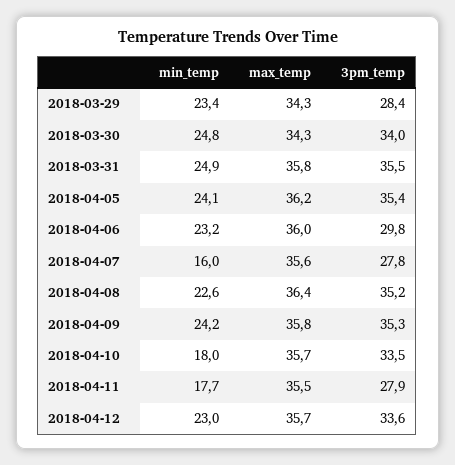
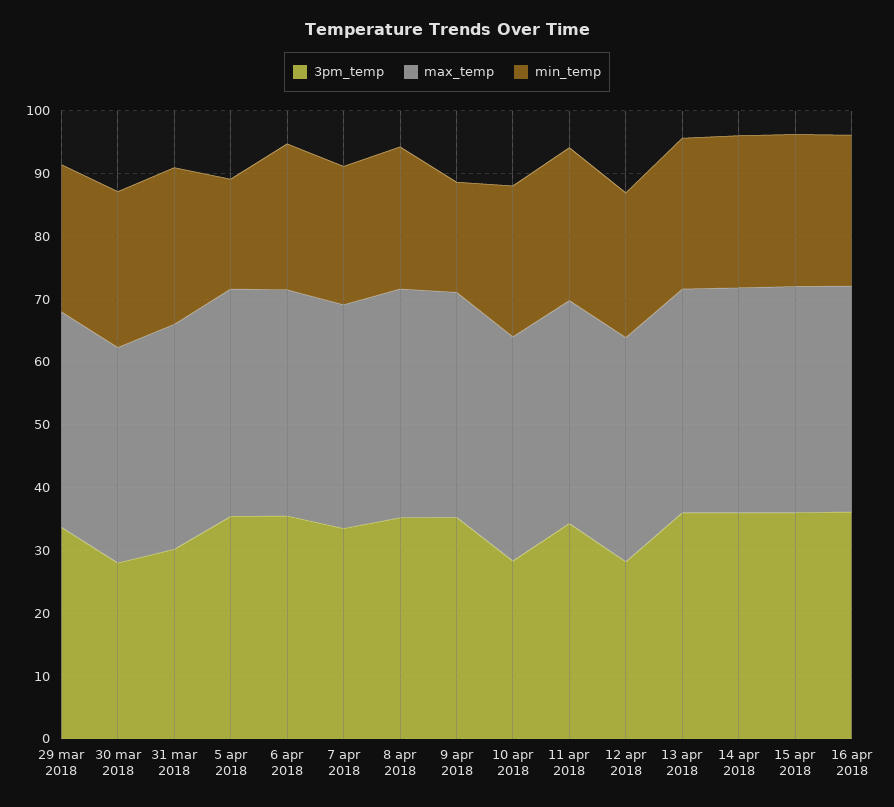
3pm_temp, 2018-03-29: 28.4 -> 34
3pm_temp, 2018-03-30: 34 -> 28
3pm_temp, 2018-03-31: 35.5 -> 30
min_temp, 2018-04-05: 24.1 -> 18
3pm_temp, 2018-04-06: 29.8 -> 36
min_temp, 2018-04-07: 16 -> 22
3pm_temp, 2018-04-07: 27.8 -> 34
min_temp, 2018-04-09: 24.2 -> 18
min_temp, 2018-04-10: 18 -> 24
3pm_temp, 2018-04-10: 33.5 -> 28
min_temp, 2018-04-11: 17.7 -> 24
3pm_temp, 2018-04-11: 27.9 -> 34
3pm_temp, 2018-04-12: 33.6 -> 28
3pm_temp, 13 apr 2018: none -> 36
max_temp, 13 apr 2018: none -> 36
min_temp, 13 apr 2018: none -> 24
3pm_temp, 14 apr 2018: none -> 36
max_temp, 14 apr 2018: none -> 36
min_temp, 14 apr 2018: none -> 24
3pm_temp, 15 apr 2018: none -> 36
max_temp, 15 apr 2018: none -> 36
min_temp, 15 apr 2018: none -> 24
3pm_temp, 16 apr 2018: none -> 36
max_temp, 16 apr 2018: none -> 36
min_temp, 16 apr 2018: none -> 24

